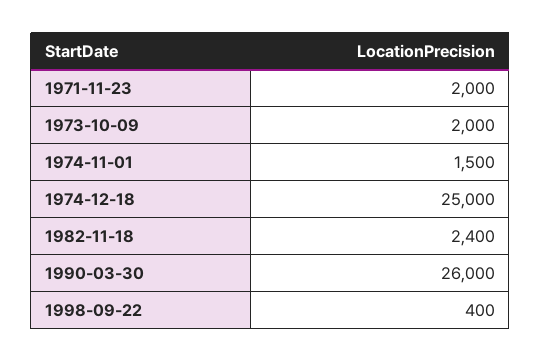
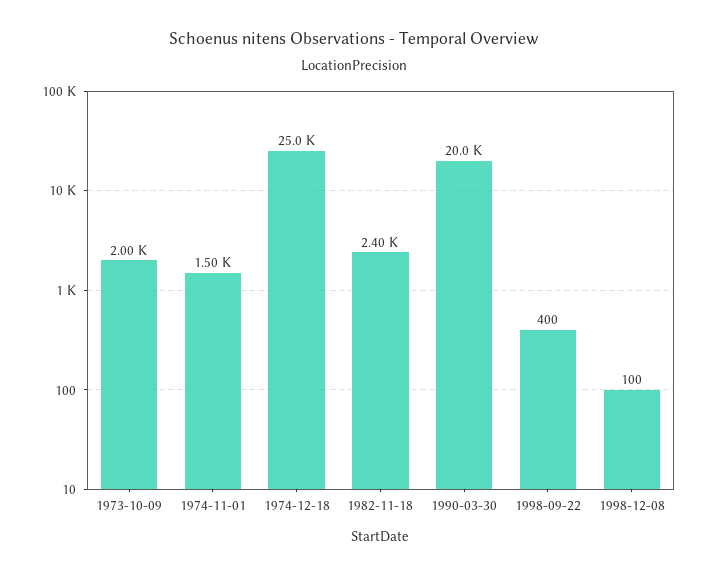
1971-11-23: 2000 -> none
1990-03-30: 26000 -> 20000
1998-12-08: none -> 100

